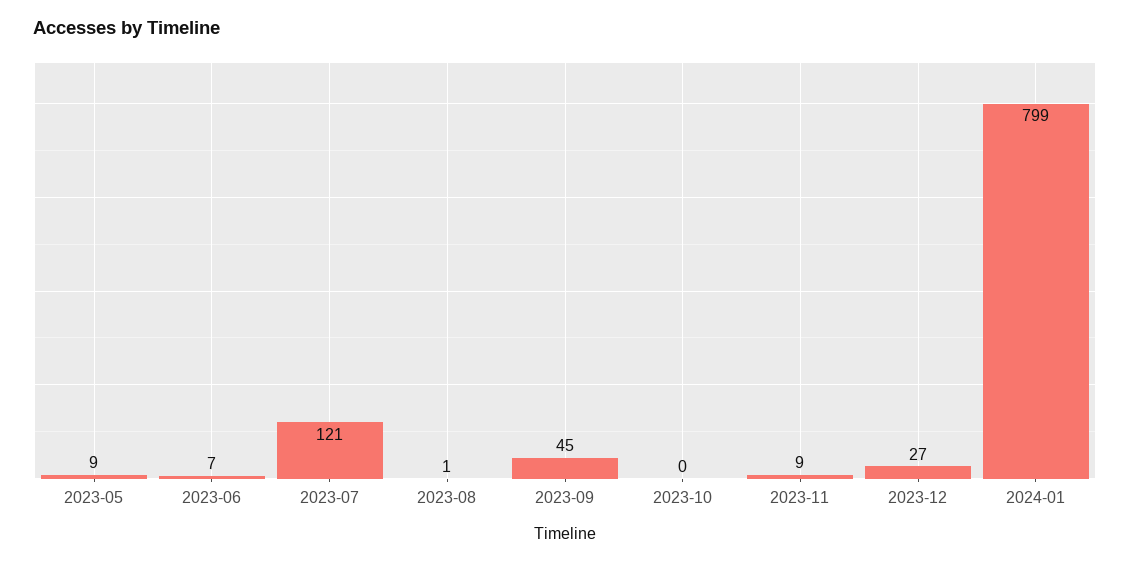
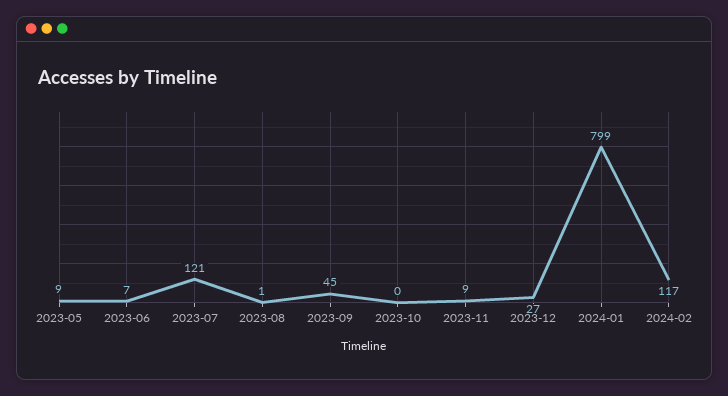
2024-02: none -> 117

